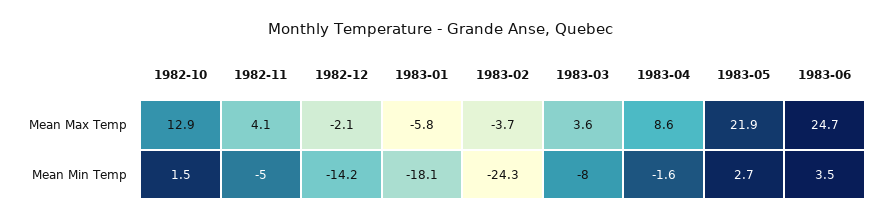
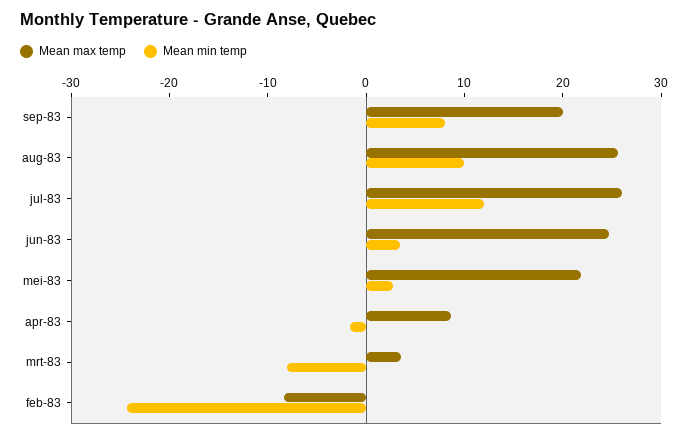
Mean Max Temp, 1982-10: 12.9 -> none
Mean Max Temp, 1982-11: 4.1 -> none
Mean Max Temp, 1982-12: -2.1 -> none
Mean Max Temp, 1983-01: -5.8 -> none
Mean Max Temp, 1983-02: -3.7 -> -8
Mean Min Temp, 1982-10: 1.5 -> none
Mean Min Temp, 1982-11: -5 -> none
Mean Min Temp, 1982-12: -14.2 -> none
Mean Min Temp, 1983-01: -18.1 -> none
Mean Max Temp, sep-83: none -> 20
Mean Min Temp, sep-83: none -> 8
Mean Max Temp, aug-83: none -> 26
Mean Min Temp, aug-83: none -> 10
Mean Max Temp, jul-83: none -> 26
Mean Min Temp, jul-83: none -> 12

